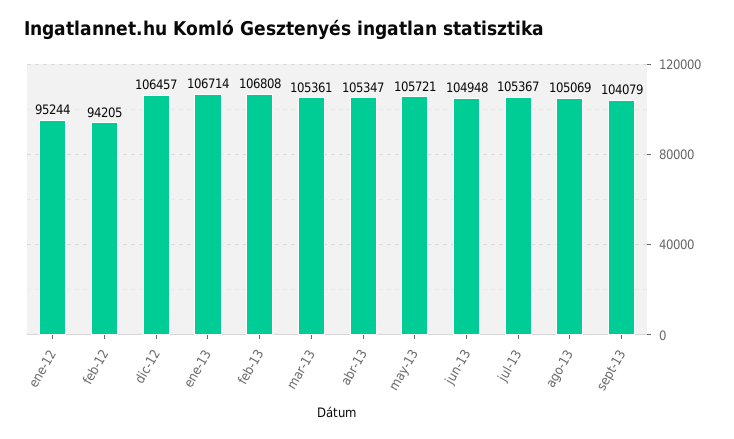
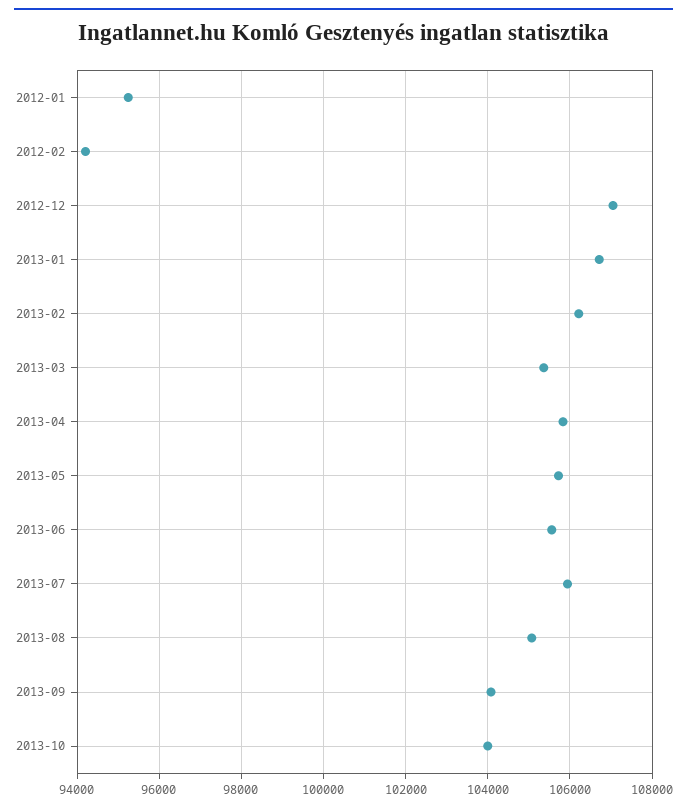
dic-12: 106457 -> 107000
feb-13: 106808 -> 106200
abr-13: 105347 -> 105800
jun-13: 104948 -> 105600
jul-13: 105367 -> 106000
2013-10: none -> 104000

